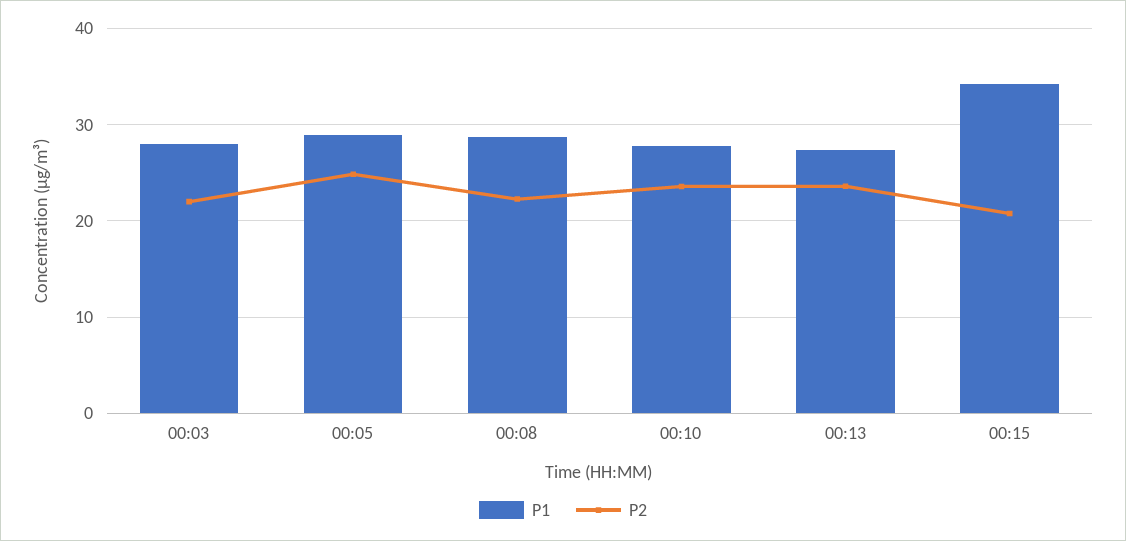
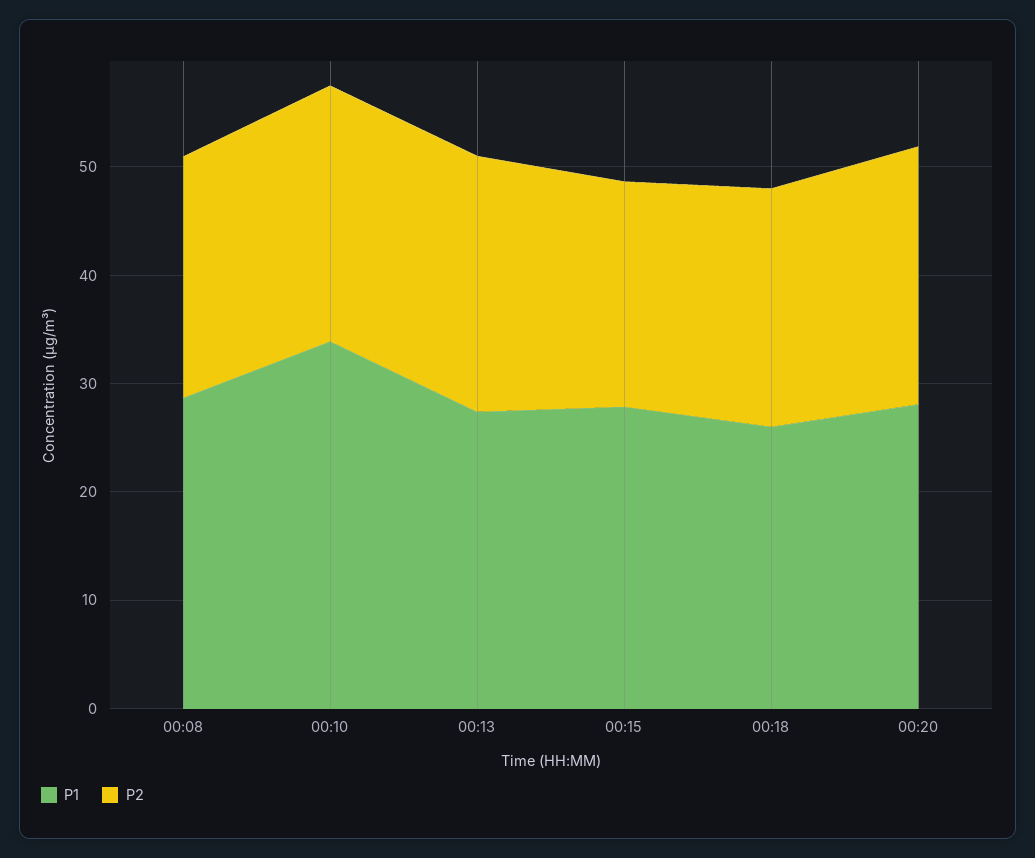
P1, 00:03: 28 -> none
P2, 00:03: 22 -> none
P1, 00:05: 29 -> none
P2, 00:05: 25 -> none
P1, 00:10: 28 -> 34
P1, 00:15: 34 -> 28
P1, 00:18: none -> 26
P2, 00:18: none -> 22
P1, 00:20: none -> 28
P2, 00:20: none -> 24

